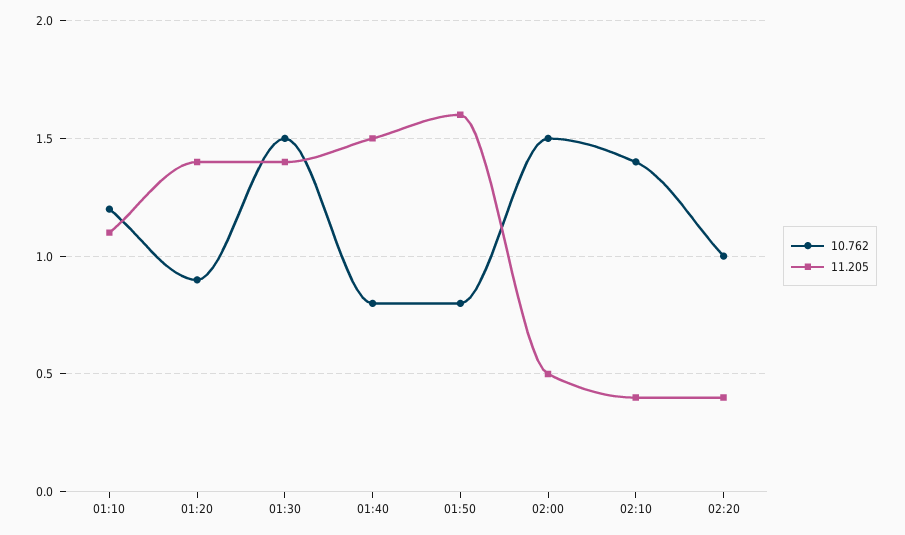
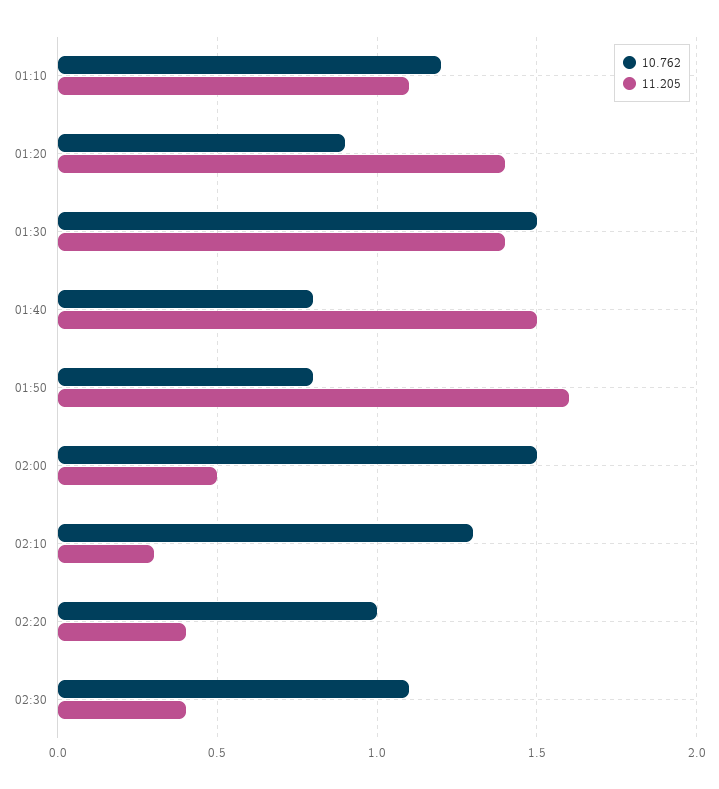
10.762, 02:10: 1.4 -> 1.3
11.205, 02:10: 0.4 -> 0.3
10.762, 02:30: none -> 1.1
11.205, 02:30: none -> 0.4

